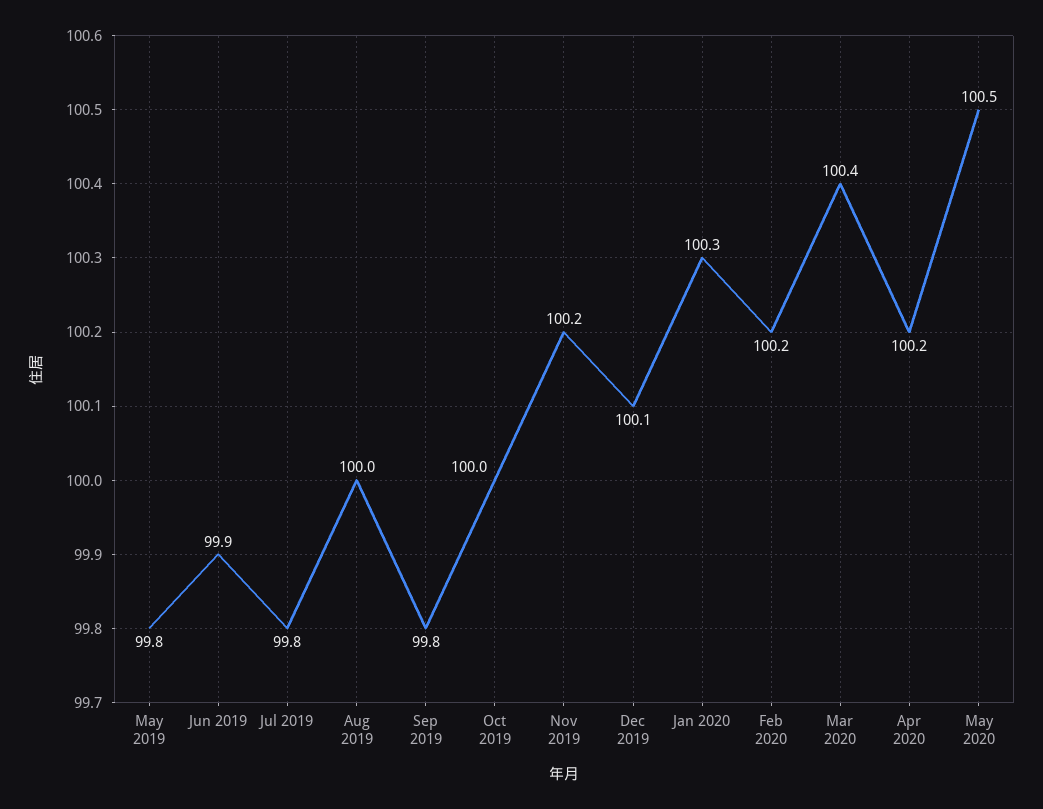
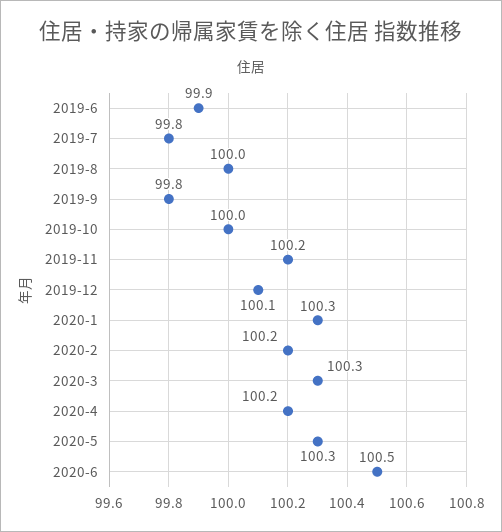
May 2019: 99.8 -> none
Mar 2020: 100.4 -> 100.3
May 2020: 100.5 -> 100.3
2020-6: none -> 100.5

